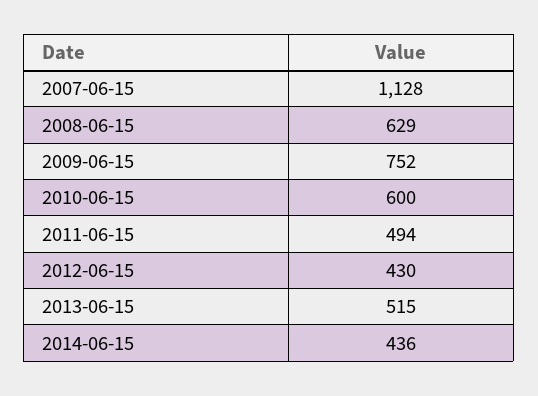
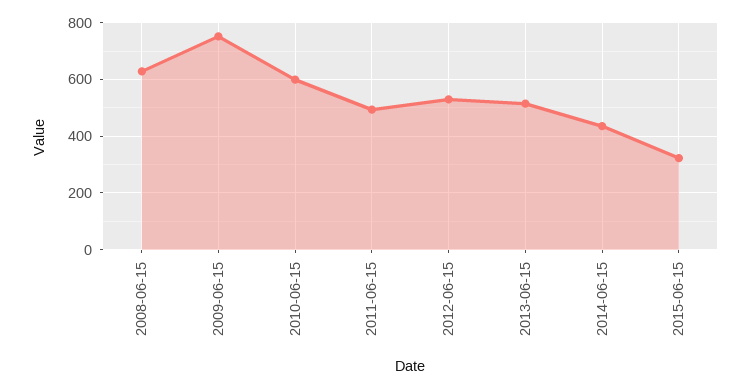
2007-06-15: 1128 -> none
2012-06-15: 430 -> 525
2015-06-15: none -> 325

